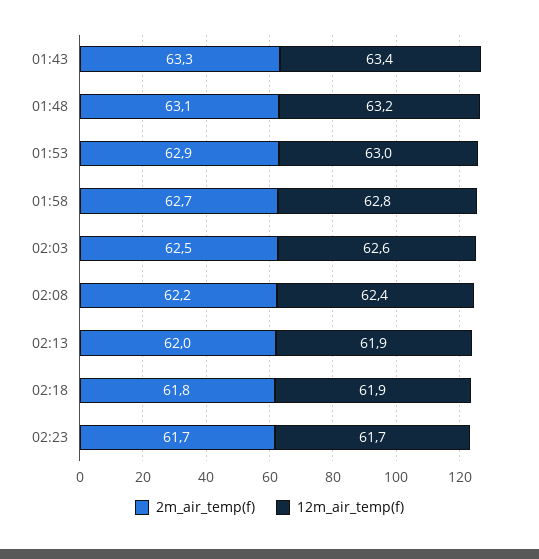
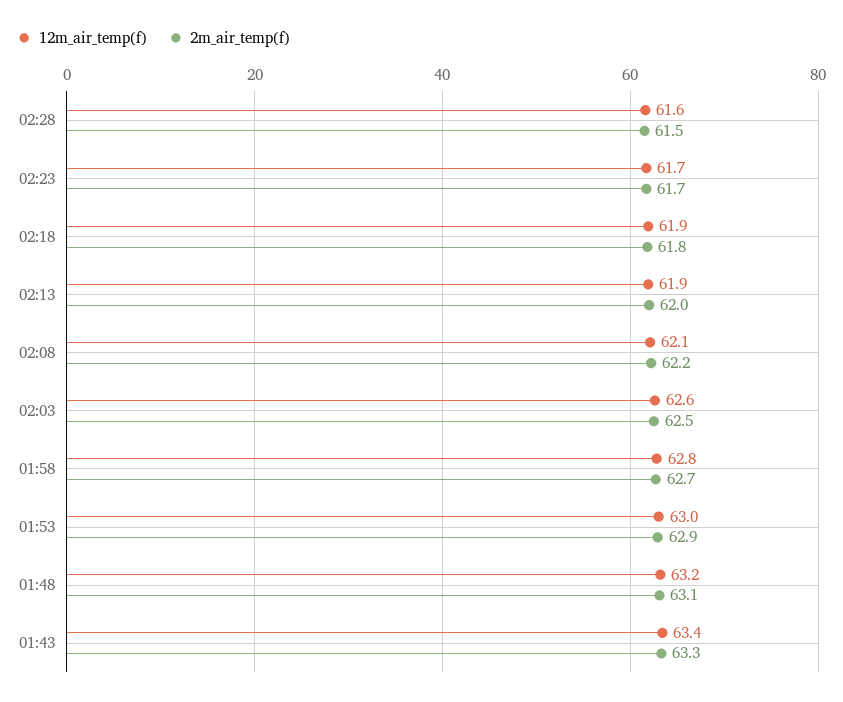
12m_air_temp(f), 02:08: 62.4 -> 62.1
12m_air_temp(f), 02:28: none -> 61.6
2m_air_temp(f), 02:28: none -> 61.5

